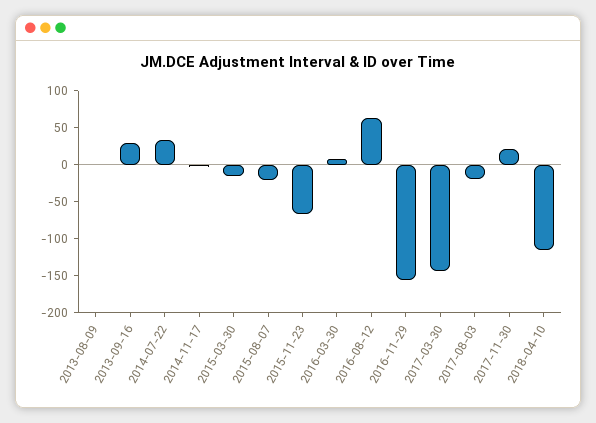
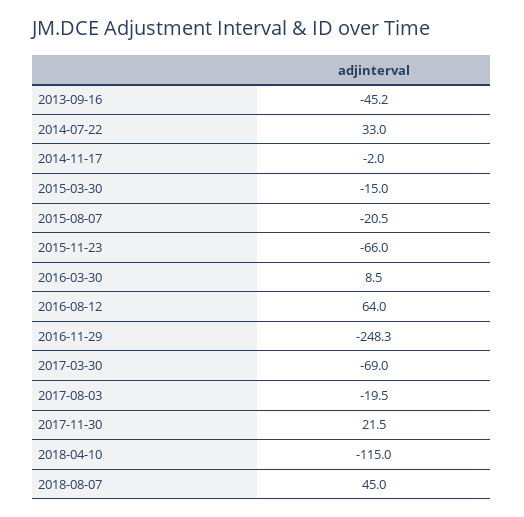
2013-08-09: 0 -> none
2013-09-16: 25 -> -45.2
2016-11-29: -150 -> -248.3
2017-03-30: -150 -> -69
2018-08-07: none -> 45

